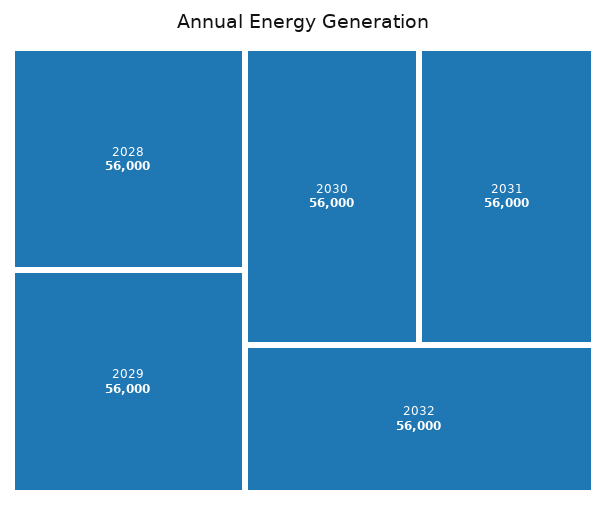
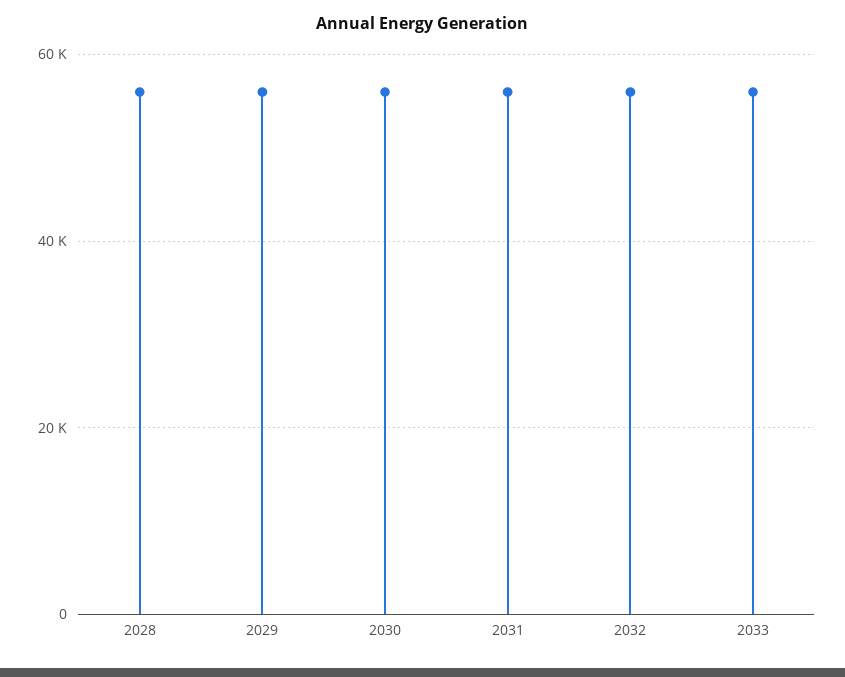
2033: none -> 56000

